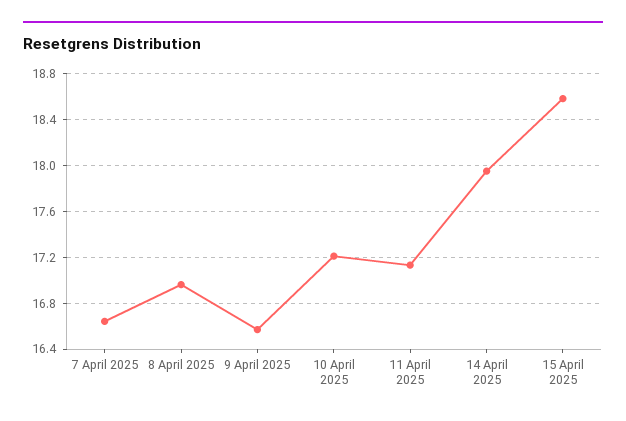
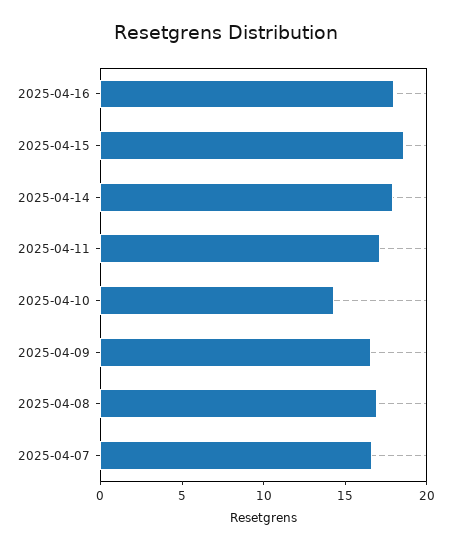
10 April 2025: 17.2 -> 14
2025-04-16: none -> 18

